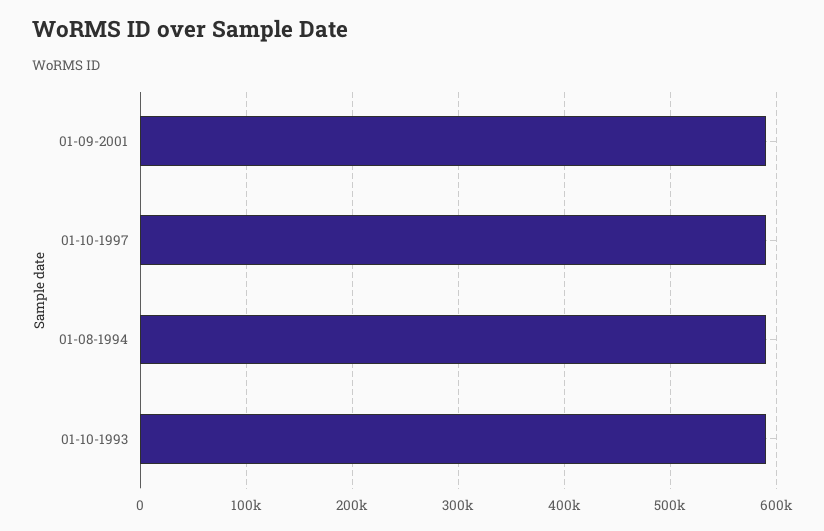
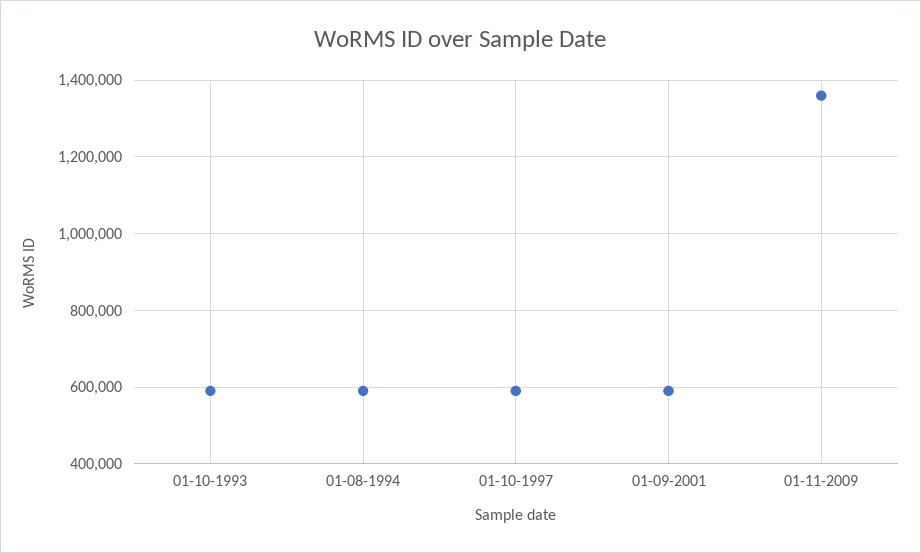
01-11-2009: none -> 1360000

